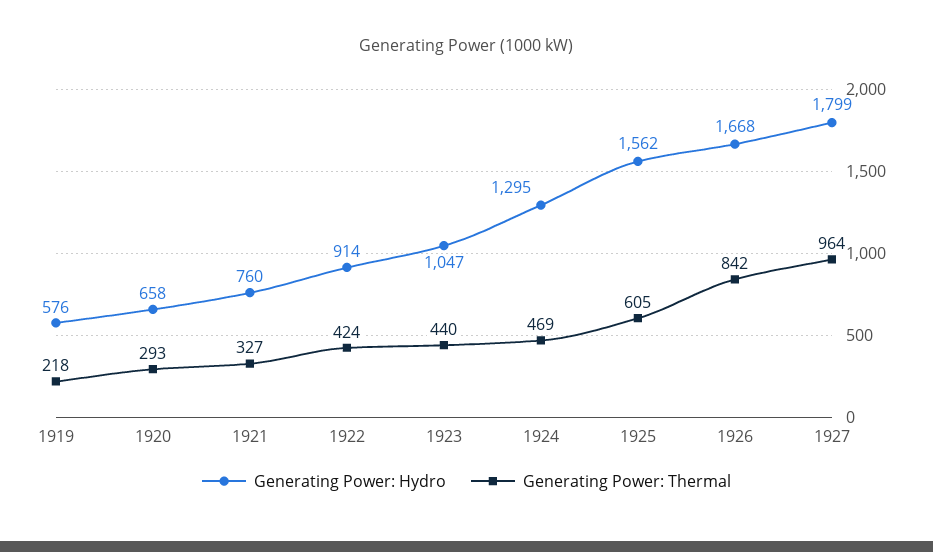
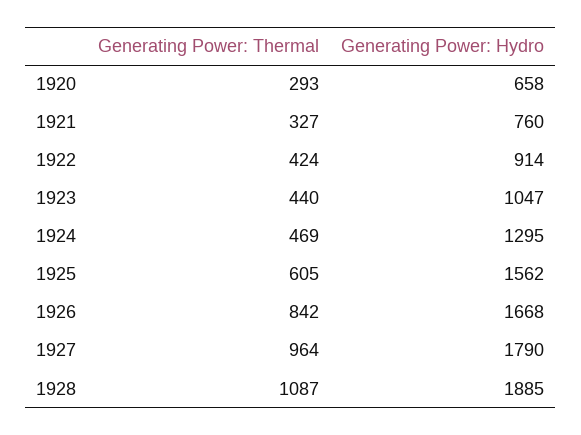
Generating Power: Hydro, 1919: 576 -> none
Generating Power: Thermal, 1919: 218 -> none
Generating Power: Hydro, 1927: 1799 -> 1790
Generating Power: Thermal, 1928: none -> 1087
Generating Power: Hydro, 1928: none -> 1885

